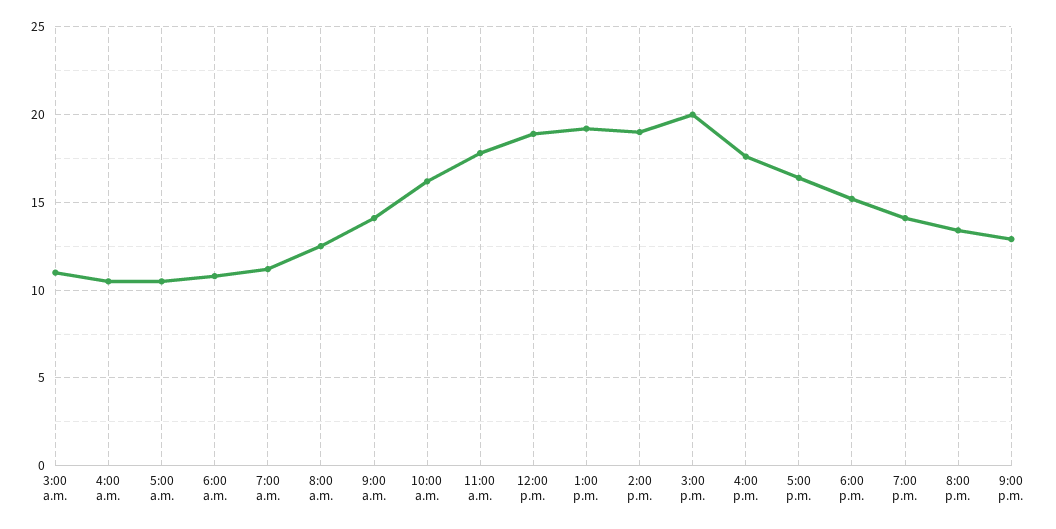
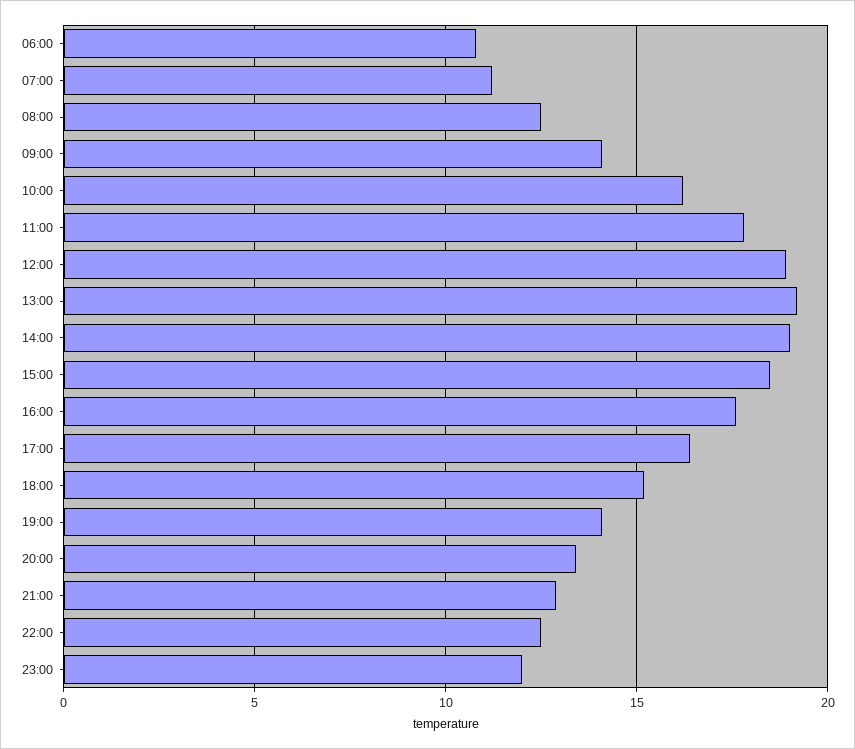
3:00 a.m.: 11 -> none
4:00 a.m.: 10.5 -> none
5:00 a.m.: 10.5 -> none
3:00 p.m.: 20 -> 18.5
22:00: none -> 12.5
23:00: none -> 12

